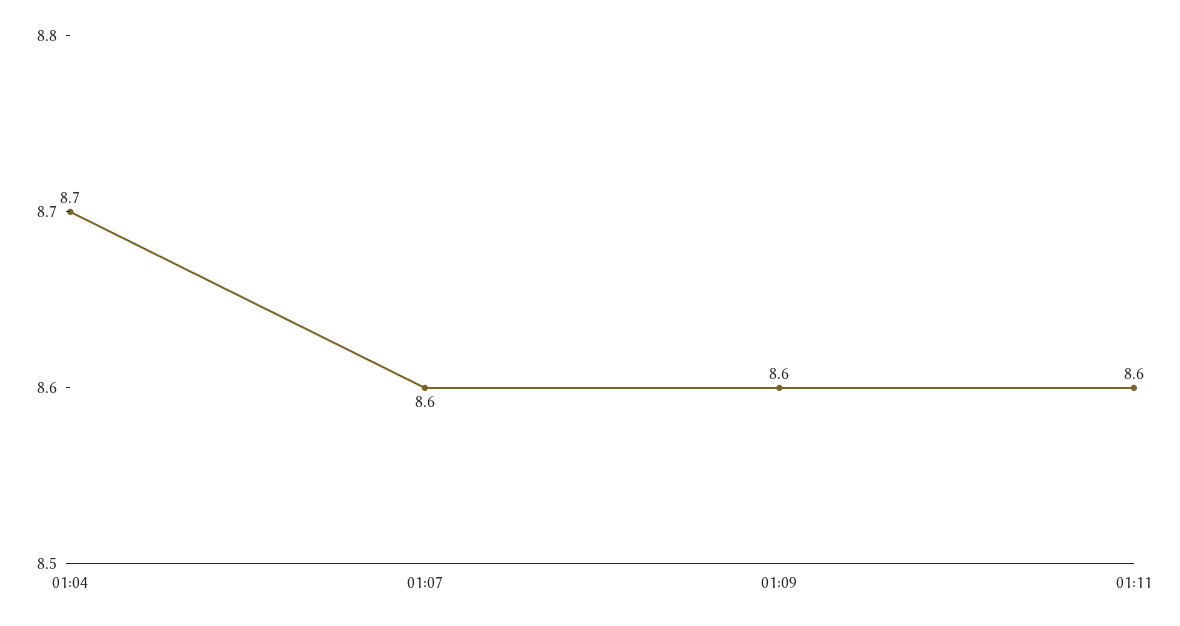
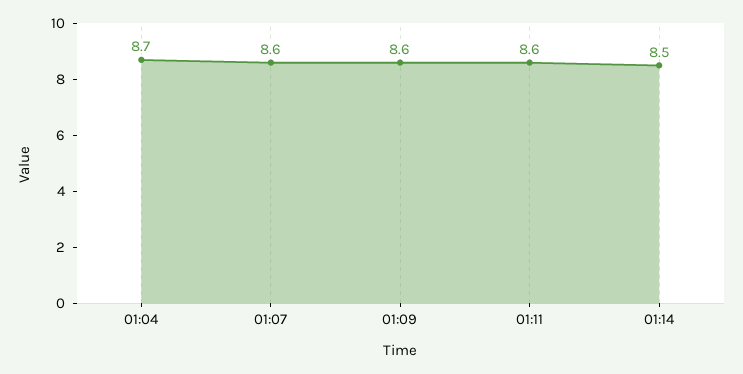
01:14: none -> 8.5

